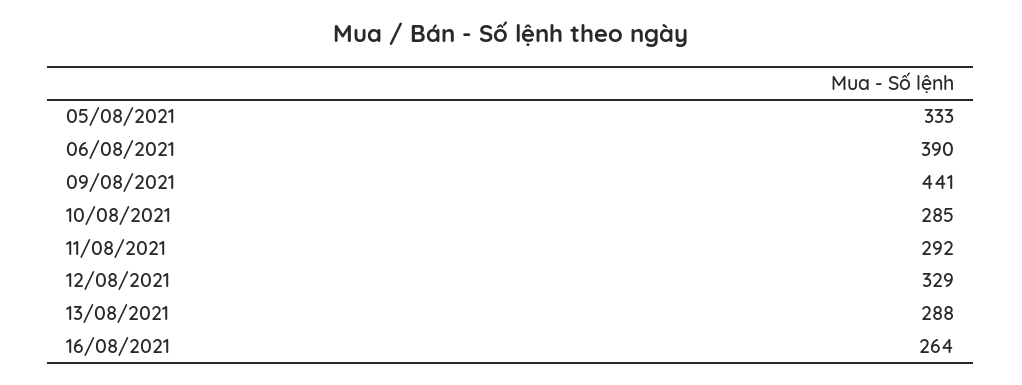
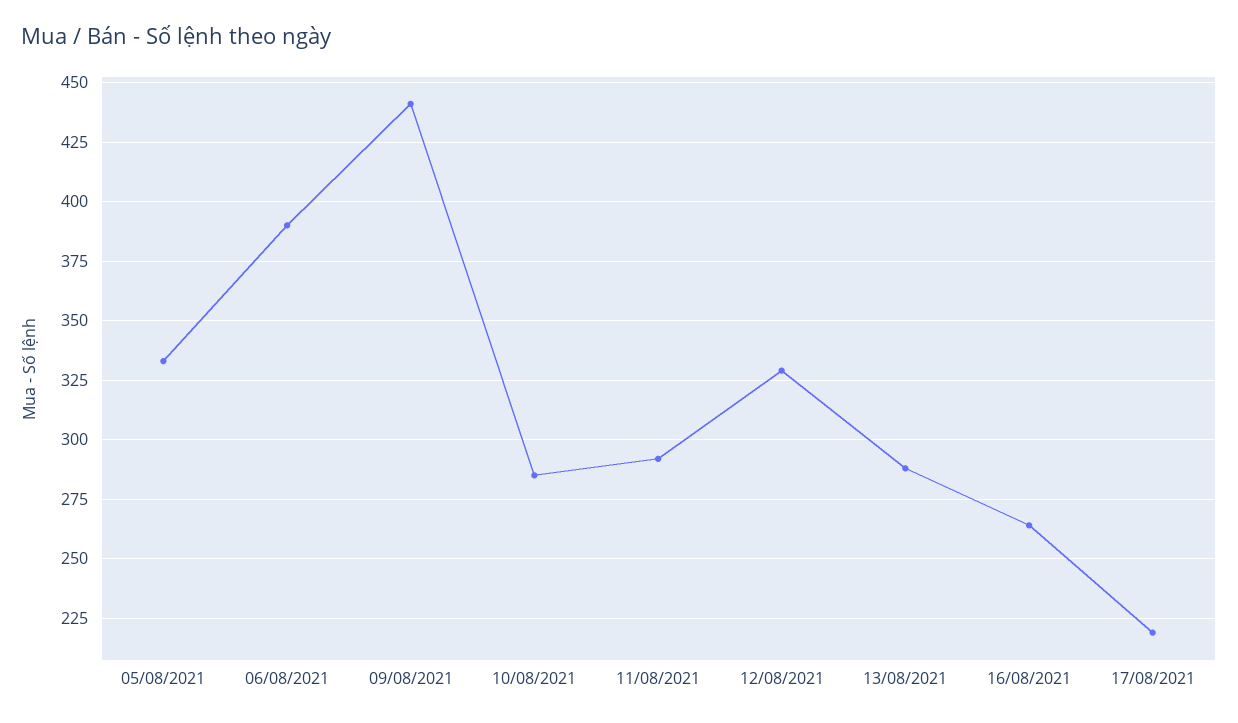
17/08/2021: none -> 220

